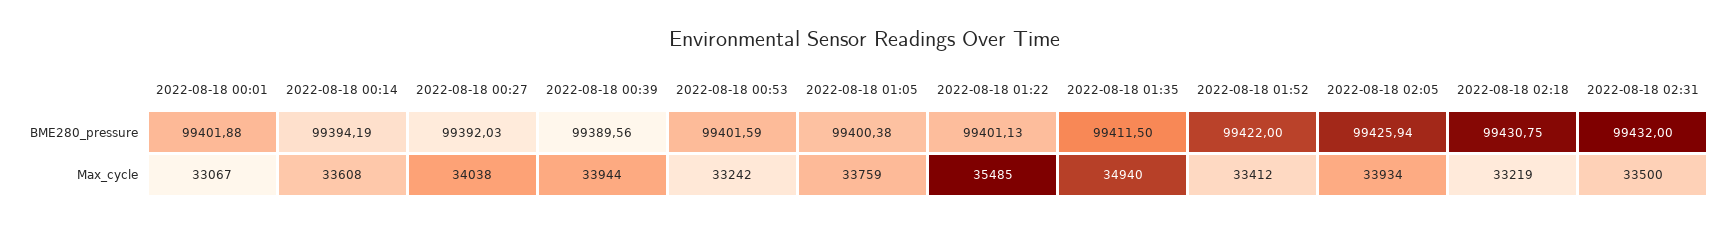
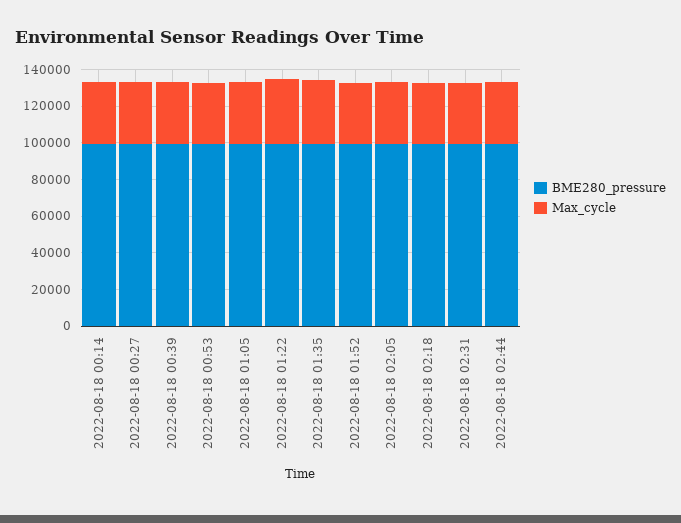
BME280_pressure, 2022-08-18 00:01: 99401.88 -> none
Max_cycle, 2022-08-18 00:01: 33067 -> none
BME280_pressure, 2022-08-18 02:44: none -> 100000
Max_cycle, 2022-08-18 02:44: none -> 35000

